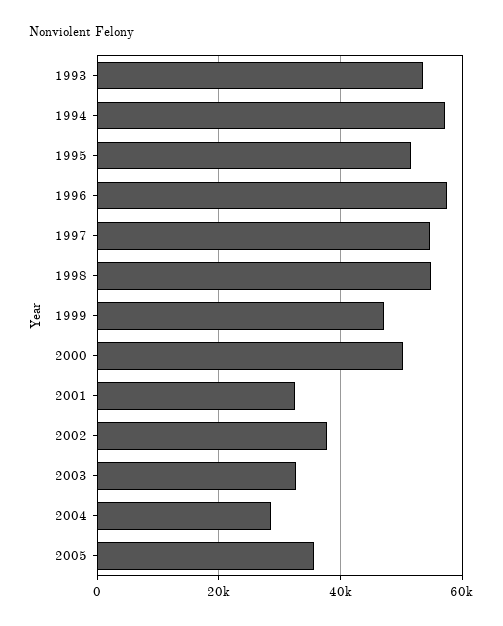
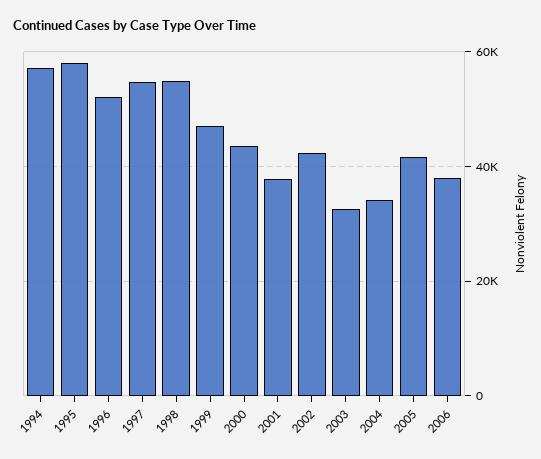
1993: 54000 -> none
1995: 52000 -> 58000
1996: 58000 -> 52000
2000: 50000 -> 44000
2001: 32000 -> 38000
2002: 38000 -> 42000
2004: 28000 -> 34000
2005: 36000 -> 42000
2006: none -> 38000

